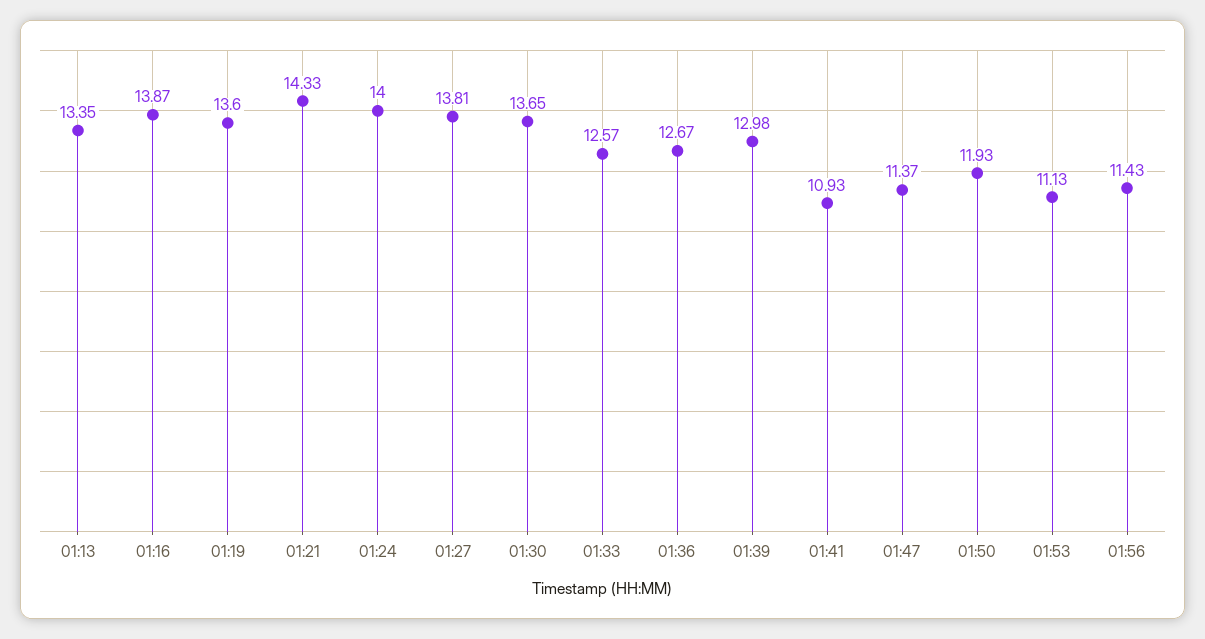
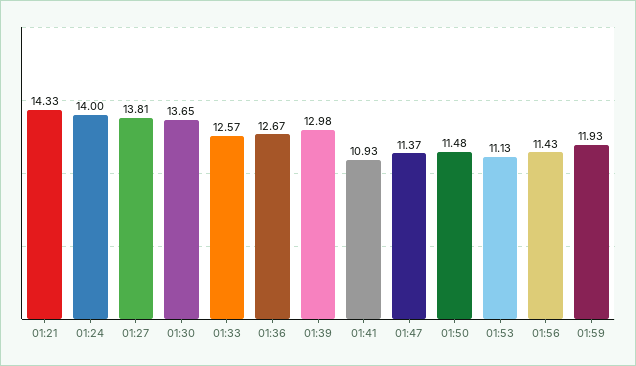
01:13: 13.35 -> none
01:16: 13.87 -> none
01:19: 13.6 -> none
01:50: 11.93 -> 11.48
01:59: none -> 11.93

